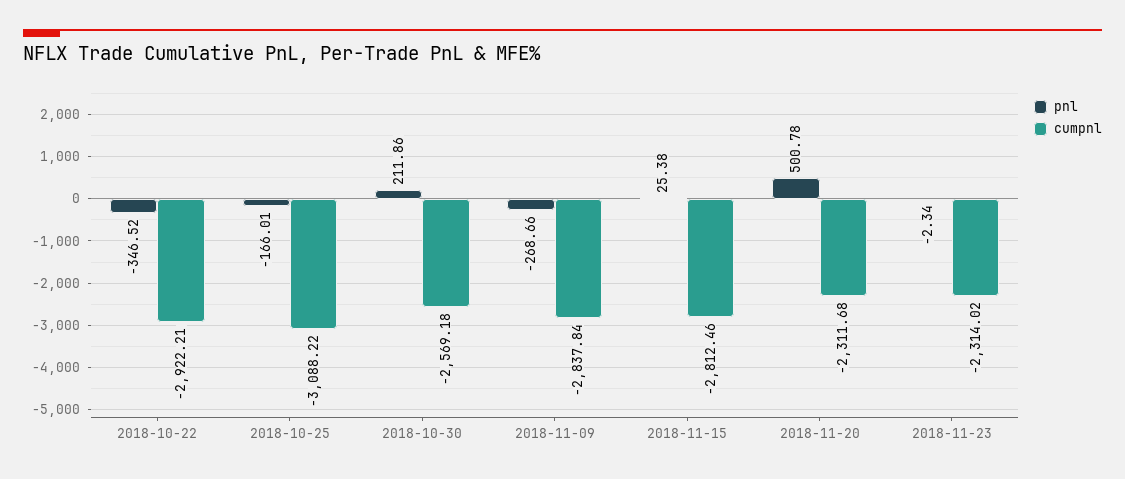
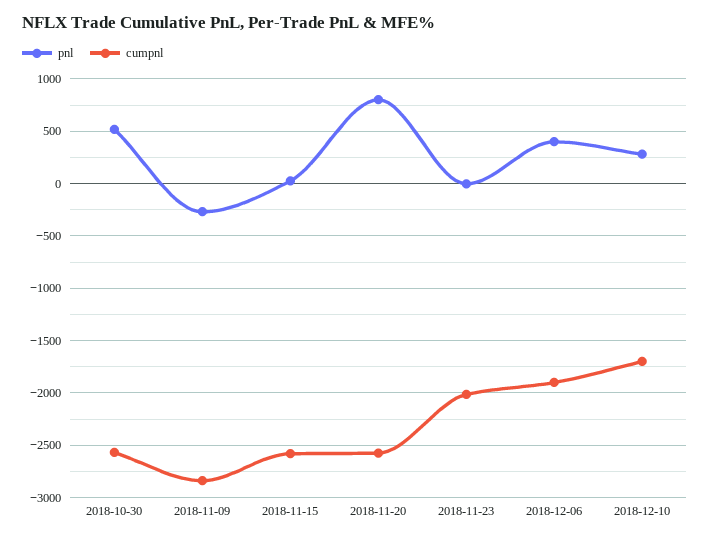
pnl, 2018-10-22: -346.52 -> none
cumpnl, 2018-10-22: -2922.21 -> none
pnl, 2018-10-25: -166.01 -> none
cumpnl, 2018-10-25: -3088.22 -> none
pnl, 2018-10-30: 211.86 -> 500
cumpnl, 2018-11-15: -2812.46 -> -2600
pnl, 2018-11-20: 500.78 -> 800
cumpnl, 2018-11-20: -2311.68 -> -2600
cumpnl, 2018-11-23: -2314.02 -> -2000
pnl, 2018-12-06: none -> 400
cumpnl, 2018-12-06: none -> -1900
pnl, 2018-12-10: none -> 300
cumpnl, 2018-12-10: none -> -1700

